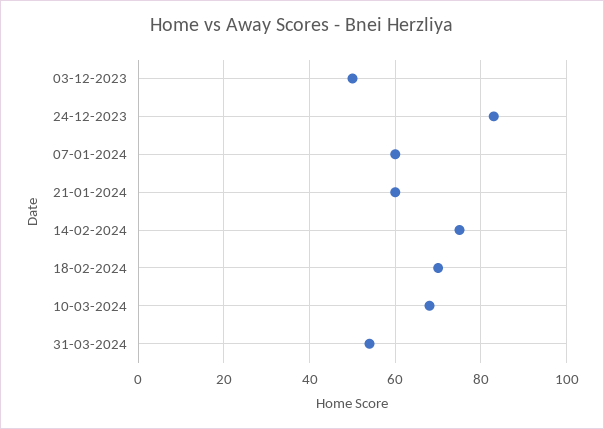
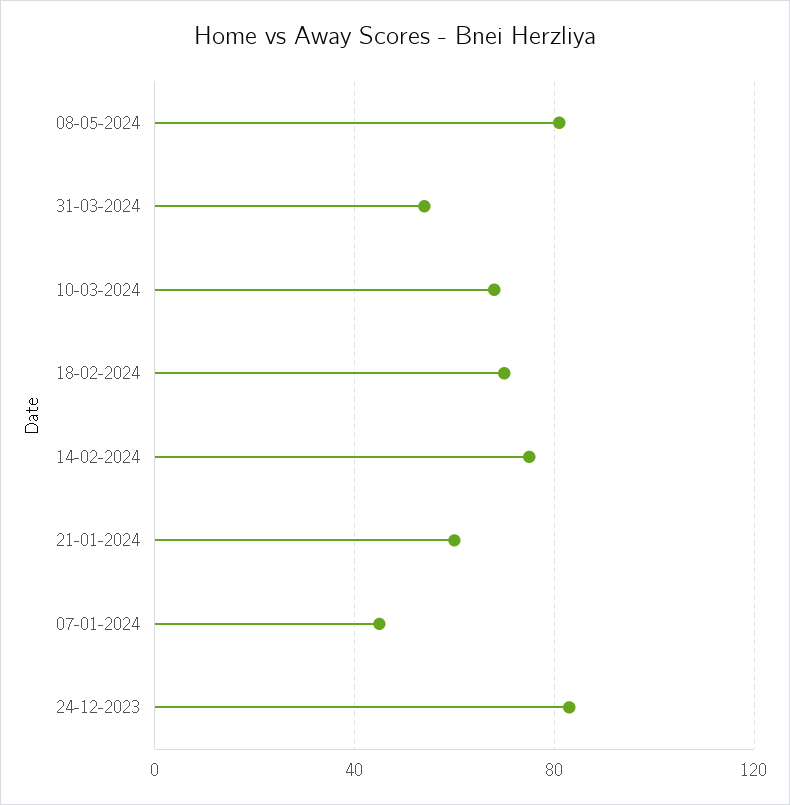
03-12-2023: 50 -> none
07-01-2024: 60 -> 45
08-05-2024: none -> 80

